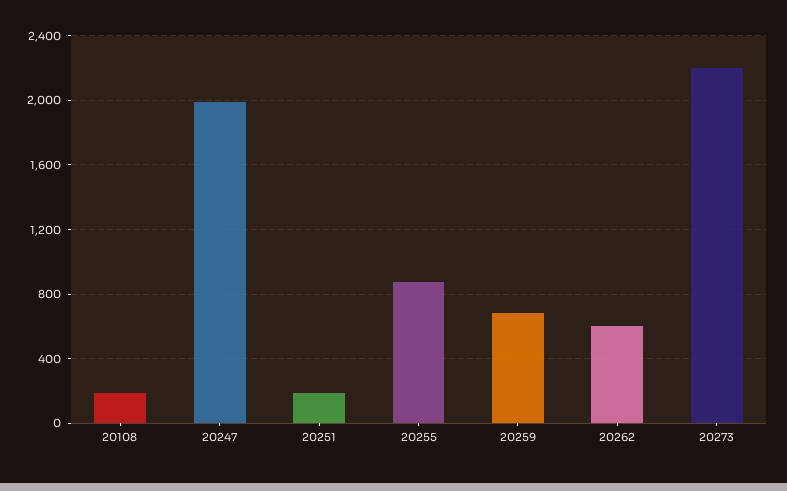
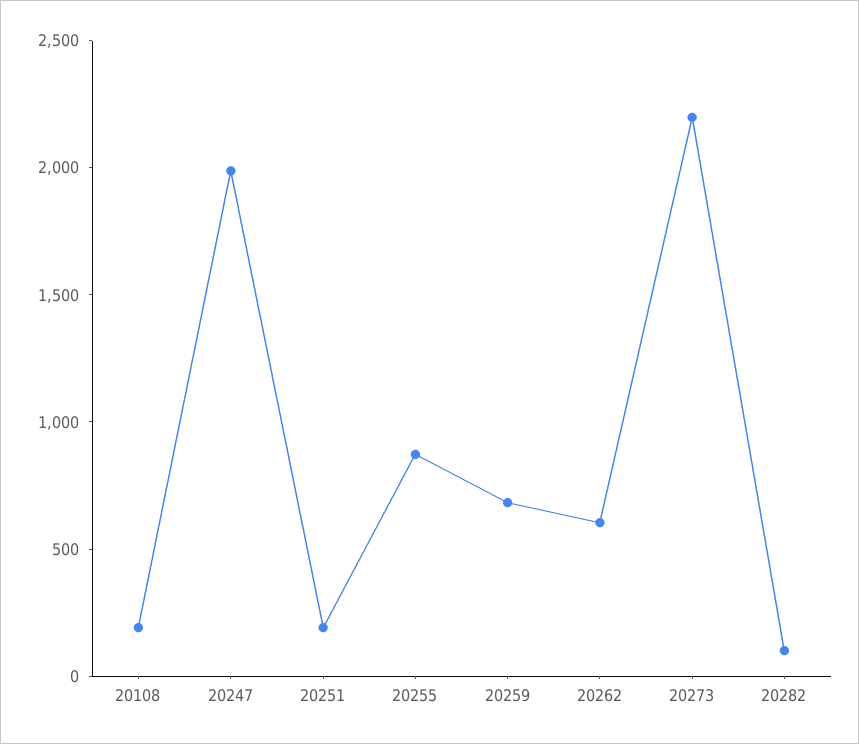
20282: none -> 100

